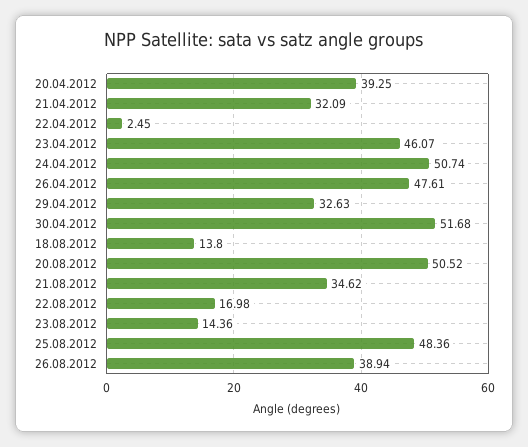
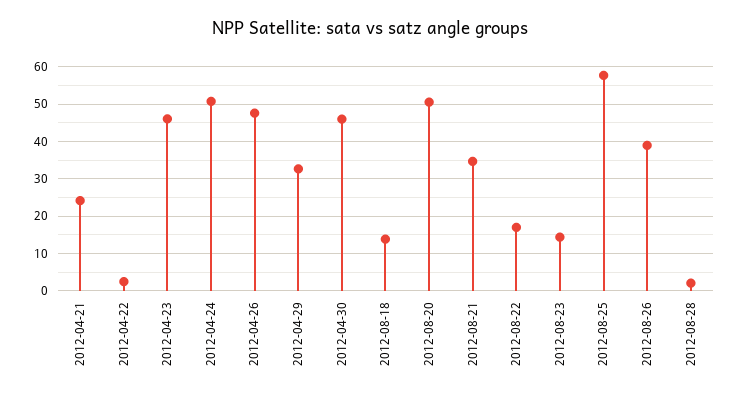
20.04.2012: 39.25 -> none
21.04.2012: 32.09 -> 24
30.04.2012: 51.68 -> 46
25.08.2012: 48.36 -> 58
2012-08-28: none -> 2

